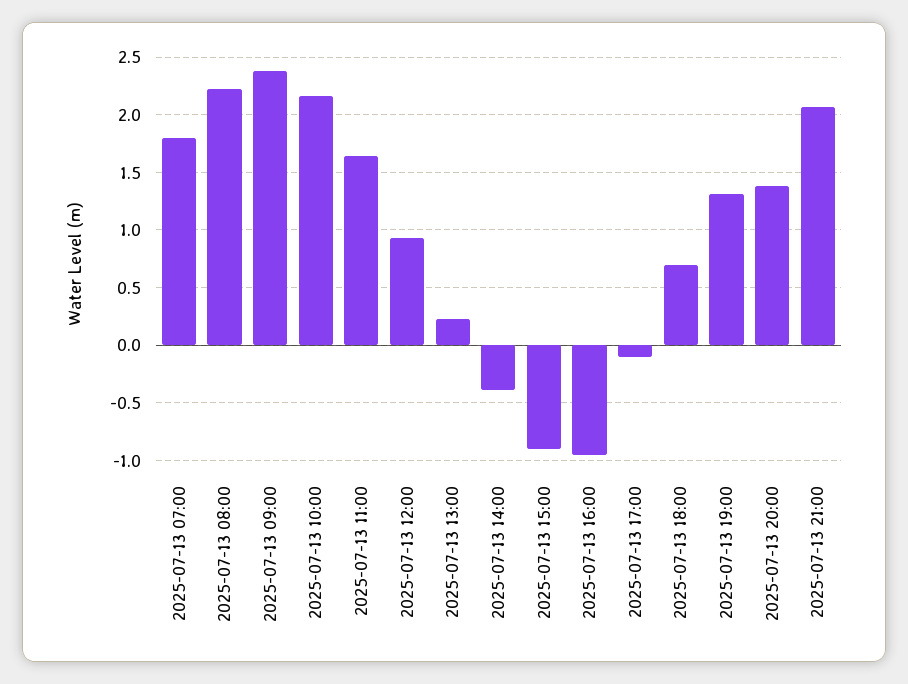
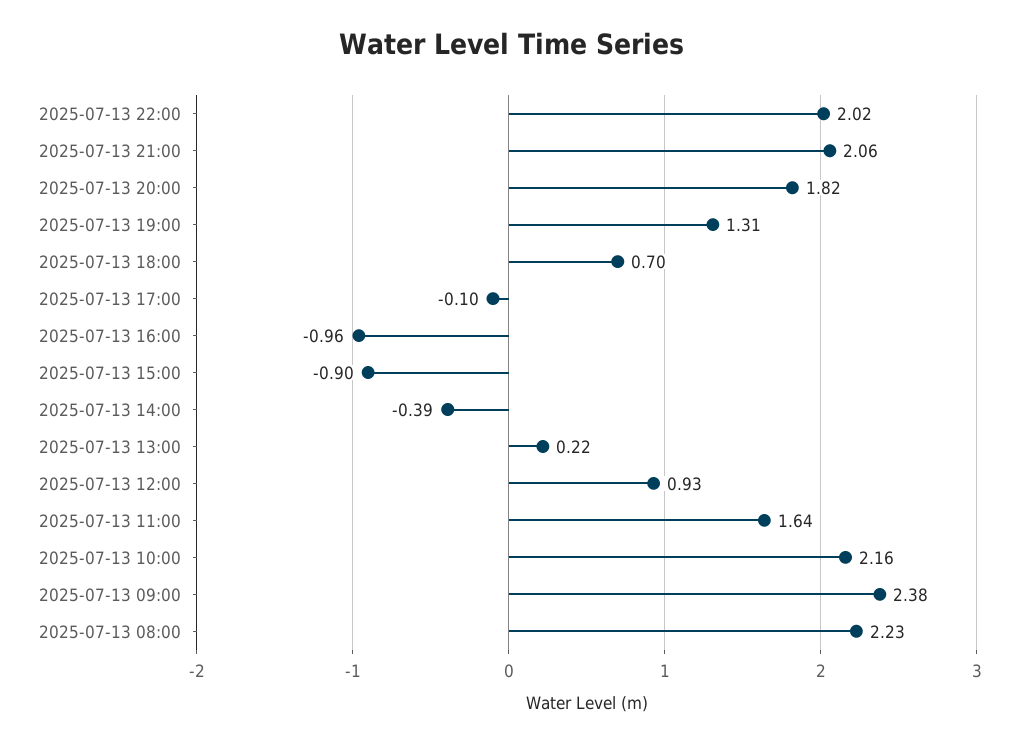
2025-07-13 07:00: 1.8 -> none
2025-07-13 20:00: 1.4 -> 1.82
2025-07-13 22:00: none -> 2.02

